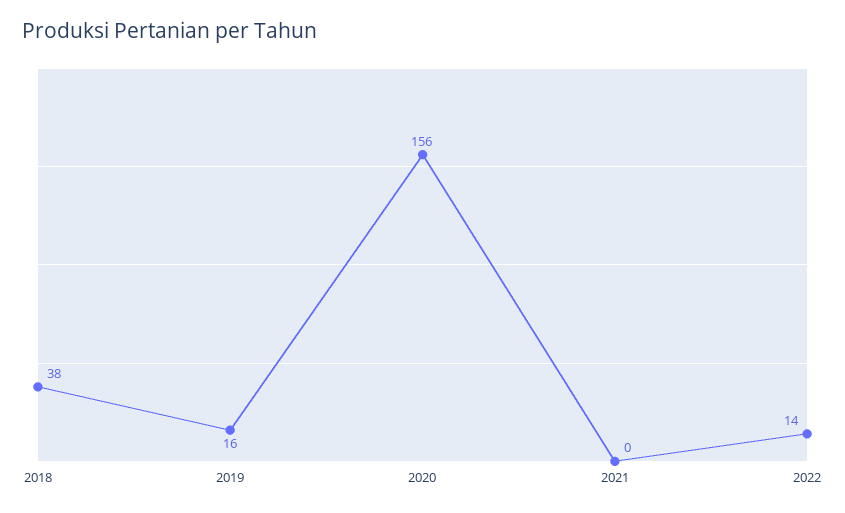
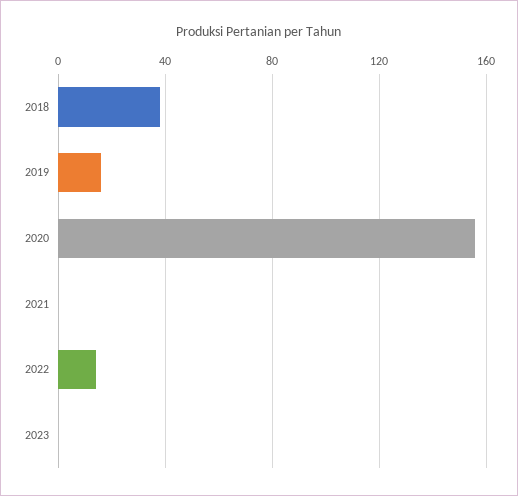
2023: none -> 0

